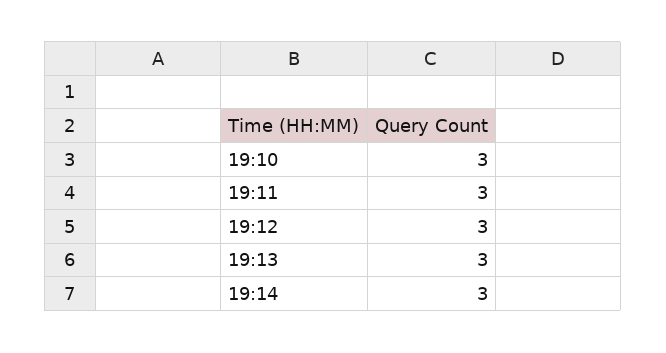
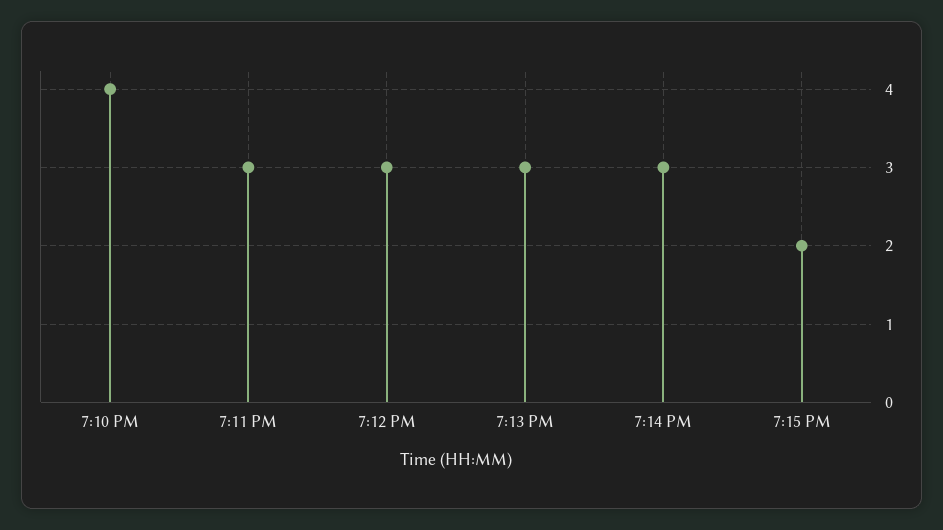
19:10: 3 -> 4
7:15 PM: none -> 2

